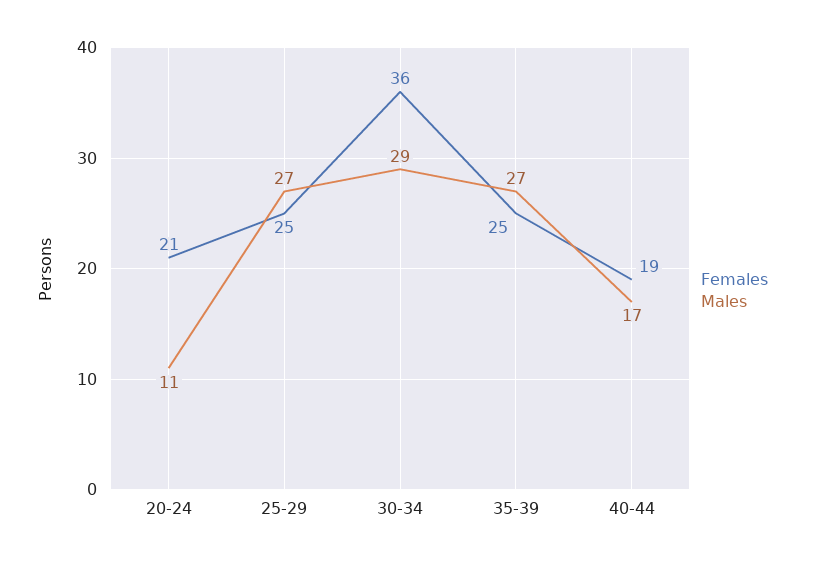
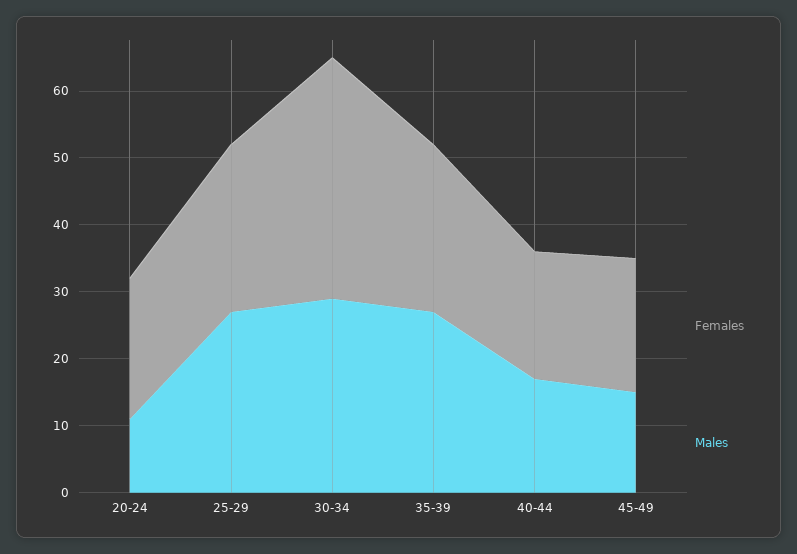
Females, 45-49: none -> 20
Males, 45-49: none -> 15

